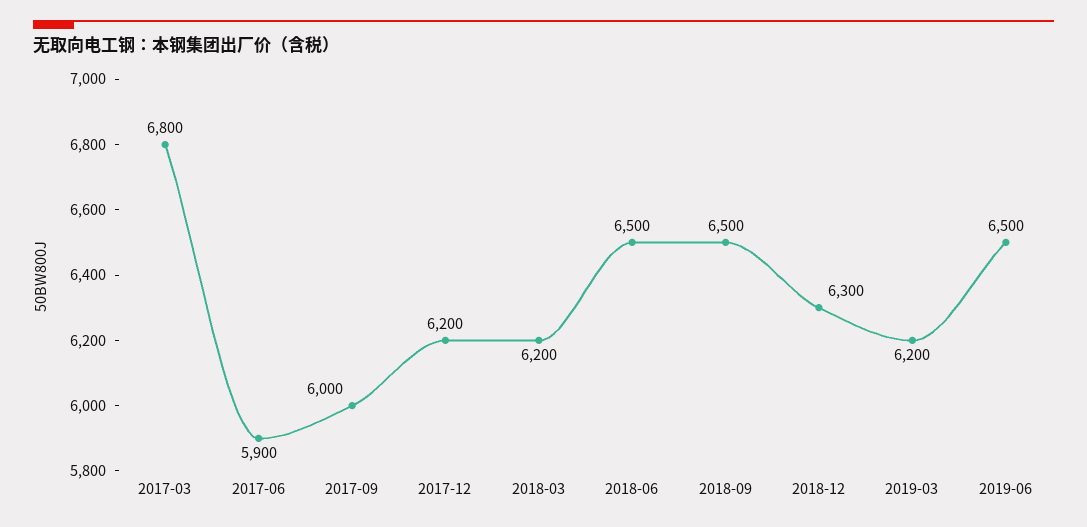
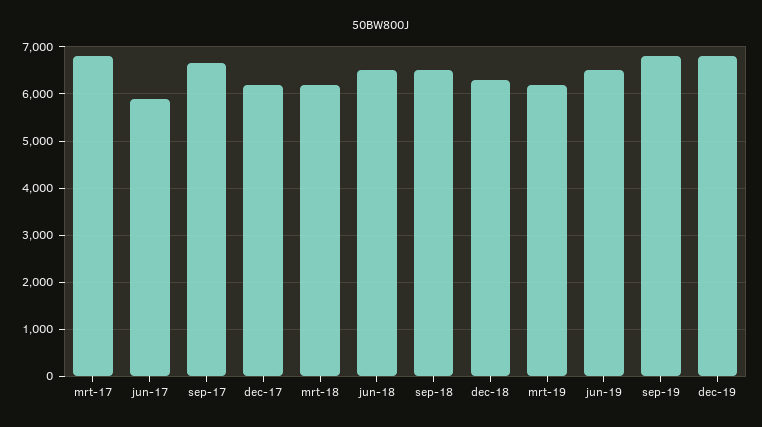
2017-09: 6000 -> 6600
sep-19: none -> 6800
dec-19: none -> 6800

